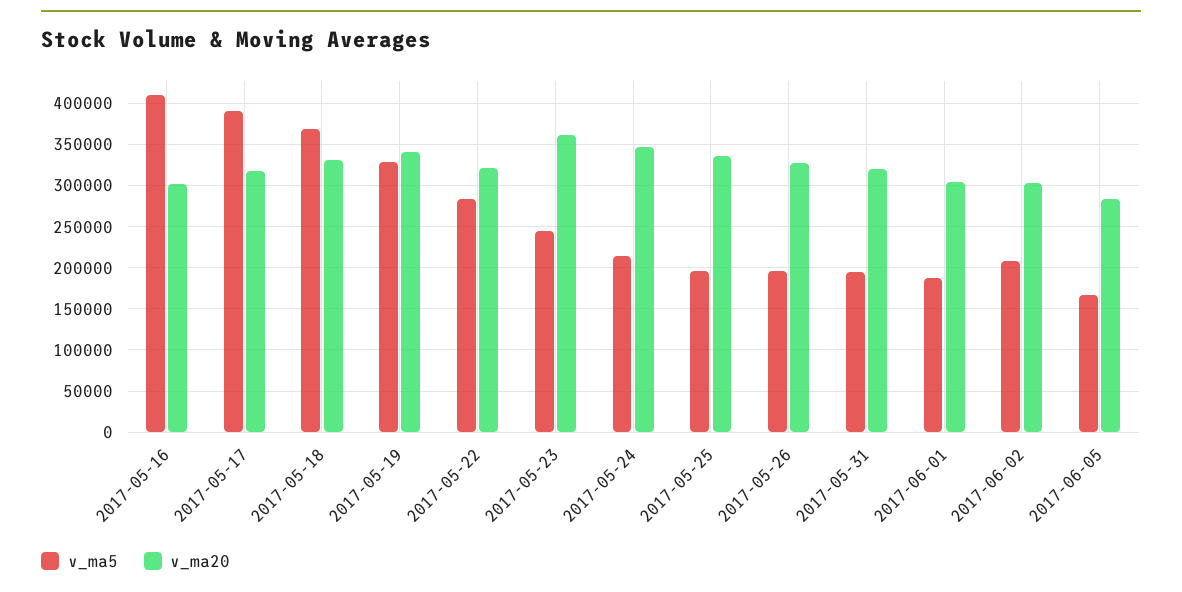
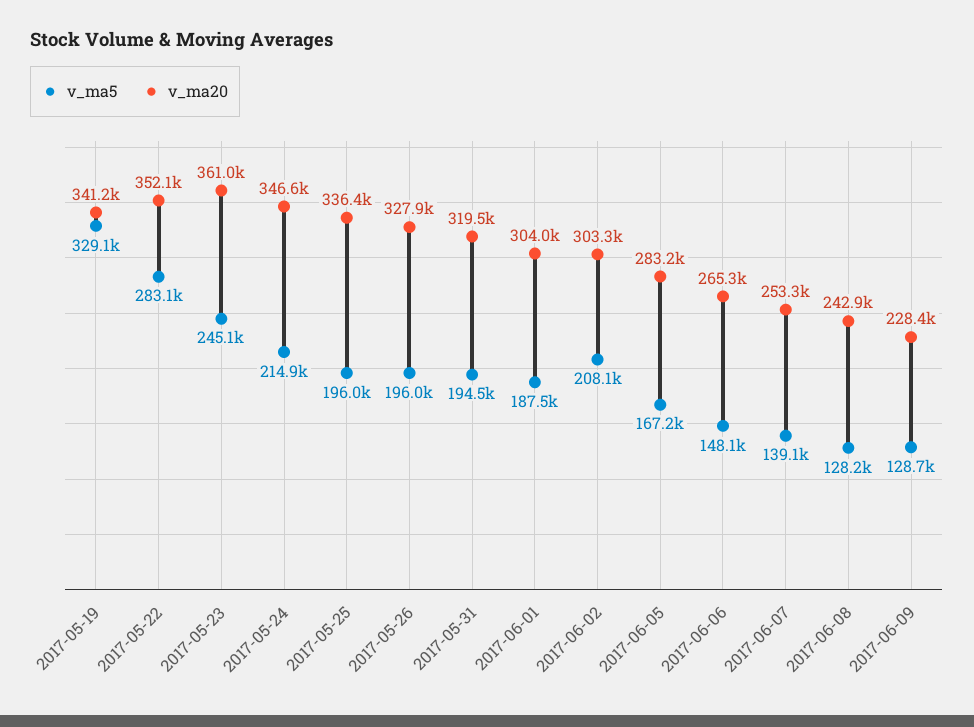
v_ma5, 2017-05-16: 410000 -> none
v_ma20, 2017-05-16: 300000 -> none
v_ma5, 2017-05-17: 390000 -> none
v_ma20, 2017-05-17: 320000 -> none
v_ma5, 2017-05-18: 370000 -> none
v_ma20, 2017-05-18: 330000 -> none
v_ma20, 2017-05-22: 320000 -> 352100
v_ma5, 2017-06-06: none -> 148100
v_ma20, 2017-06-06: none -> 265300
v_ma5, 2017-06-07: none -> 139100
v_ma20, 2017-06-07: none -> 253300
v_ma5, 2017-06-08: none -> 128200
v_ma20, 2017-06-08: none -> 242900
v_ma5, 2017-06-09: none -> 128700
v_ma20, 2017-06-09: none -> 228400

